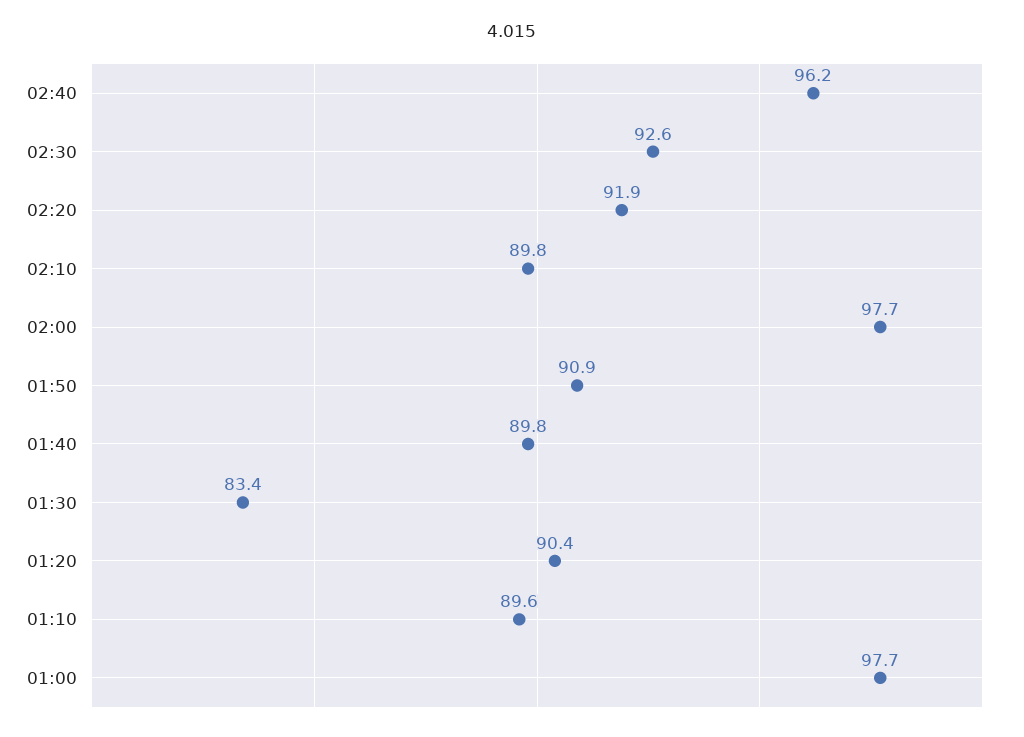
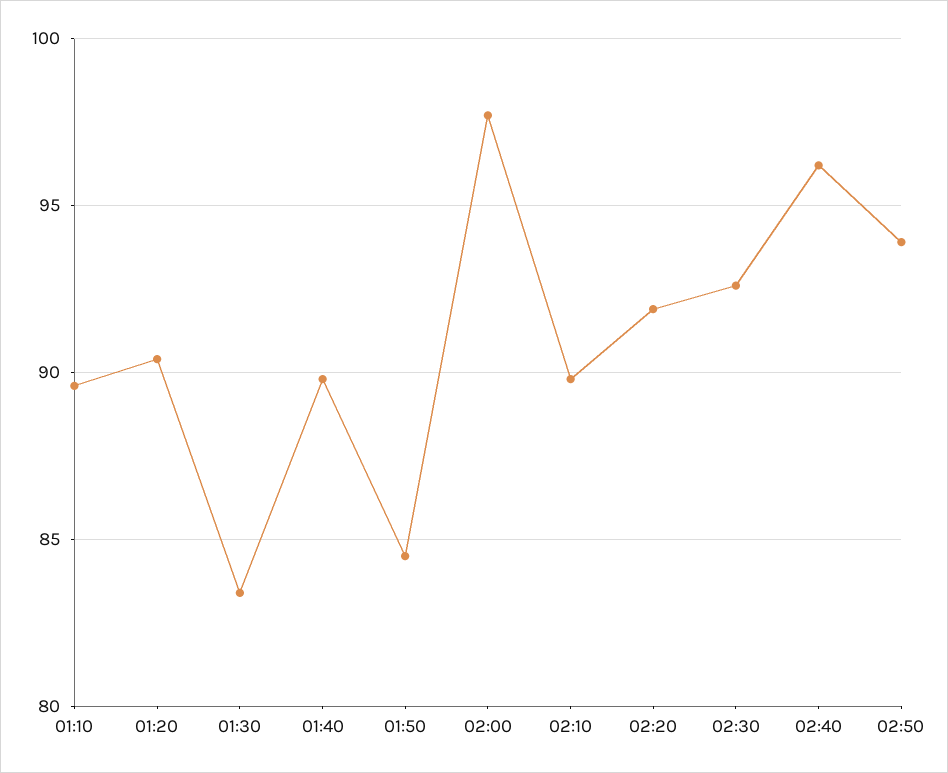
01:50: 90.9 -> 84.5
01:00: 97.7 -> none
02:50: none -> 94

